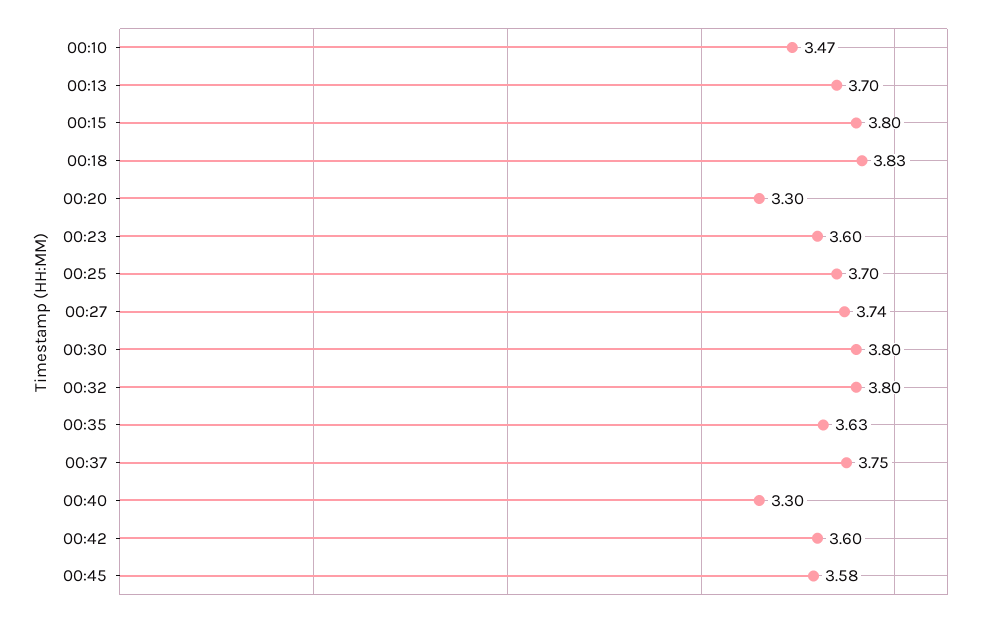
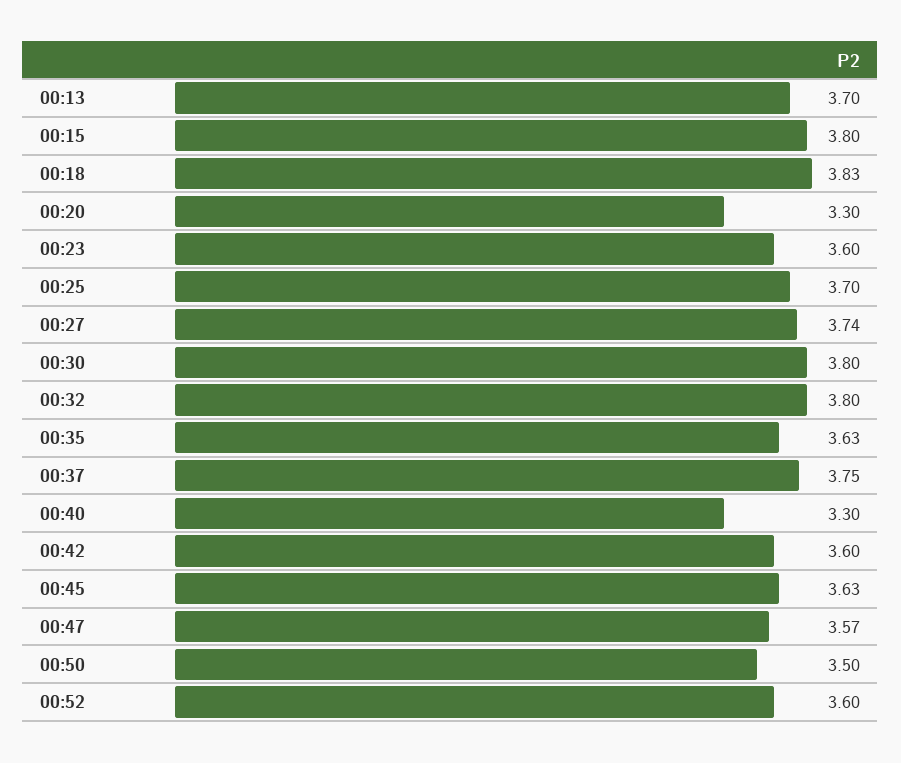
00:10: 3.47 -> none
00:45: 3.58 -> 3.63
00:47: none -> 3.57
00:50: none -> 3.5
00:52: none -> 3.6

